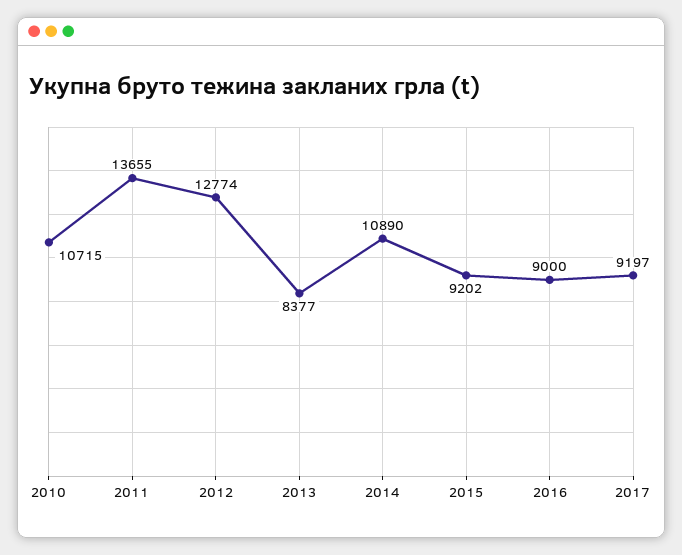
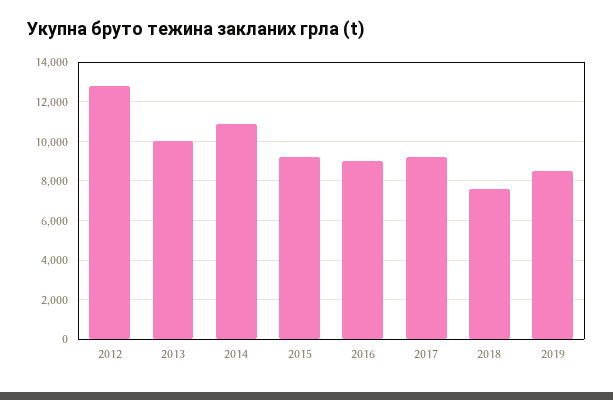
2010: 10715 -> none
2011: 13655 -> none
2013: 8377 -> 10000
2018: none -> 7500
2019: none -> 8500

